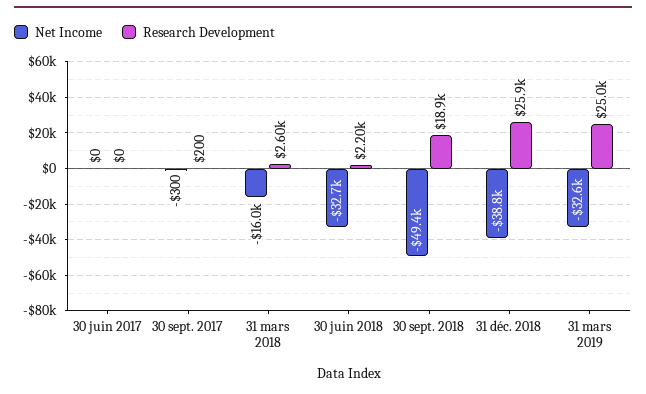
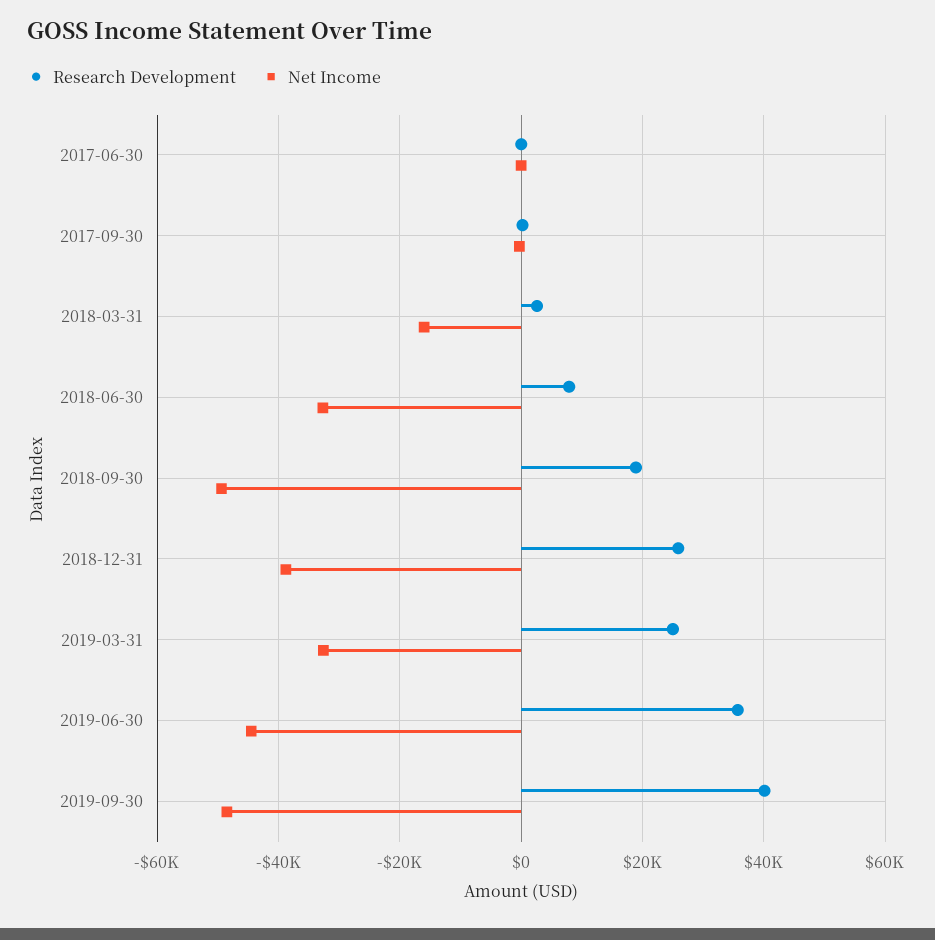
Research Development, 30 juin 2018: 2200 -> 8000
Research Development, 2019-06-30: none -> 36000
Net Income, 2019-06-30: none -> -44000
Research Development, 2019-09-30: none -> 40000
Net Income, 2019-09-30: none -> -48000

